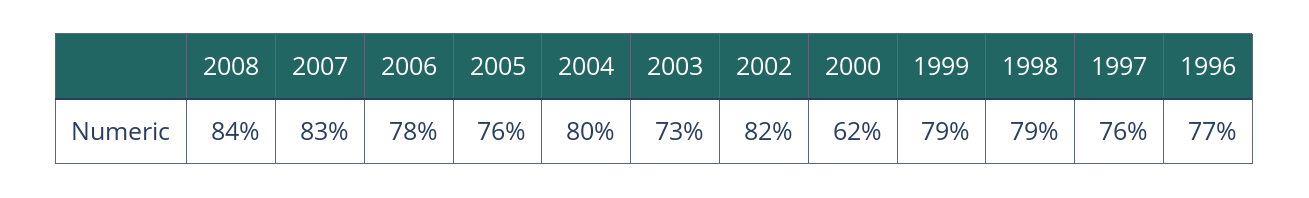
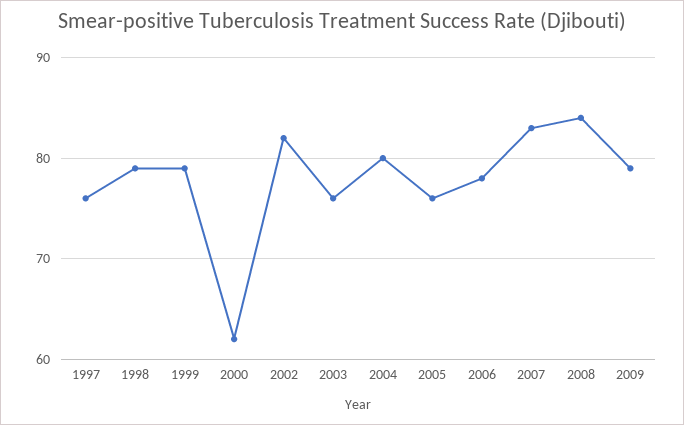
2003: 73 -> 76
1996: 77 -> none
2009: none -> 79

